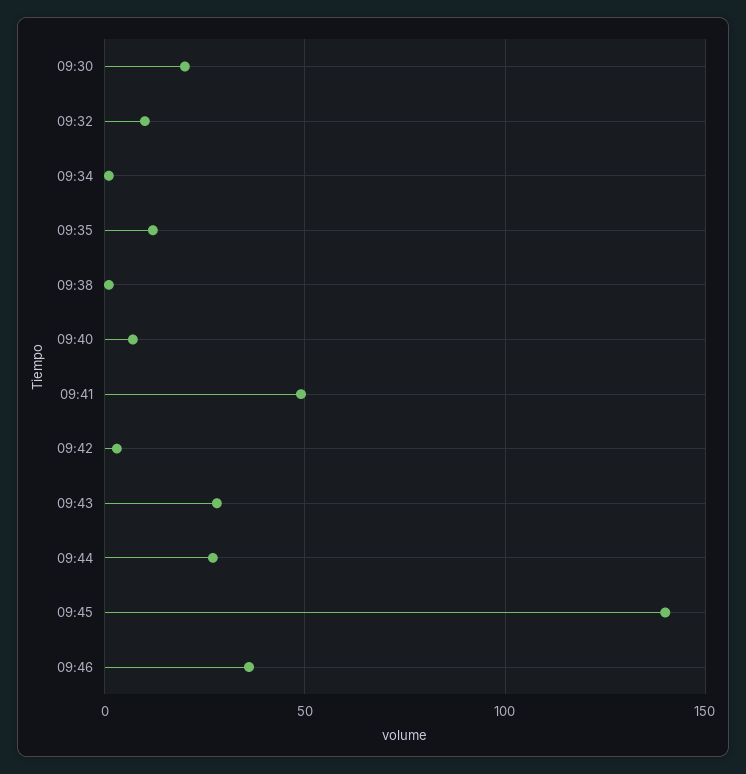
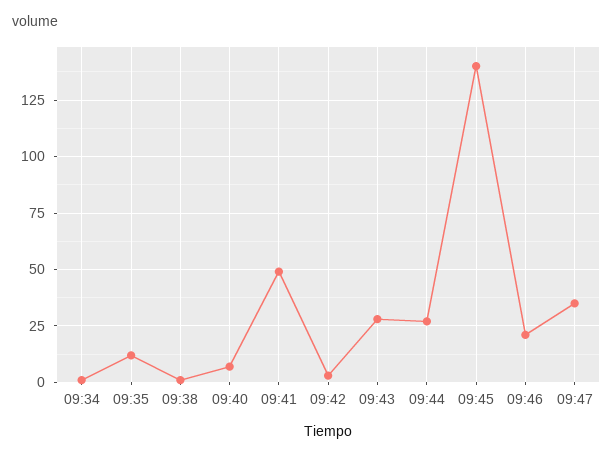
09:30: 20 -> none
09:32: 10 -> none
09:46: 35 -> 20
09:47: none -> 35

